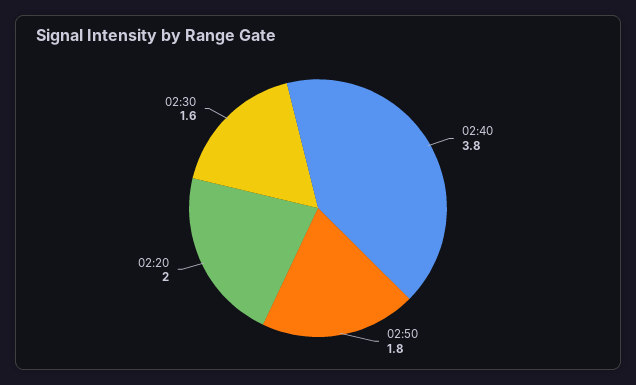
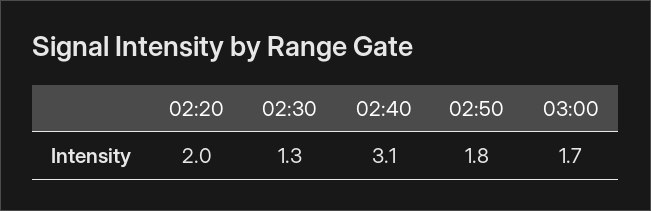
02:40: 3.8 -> 3.1
02:30: 1.6 -> 1.3
03:00: none -> 1.7

